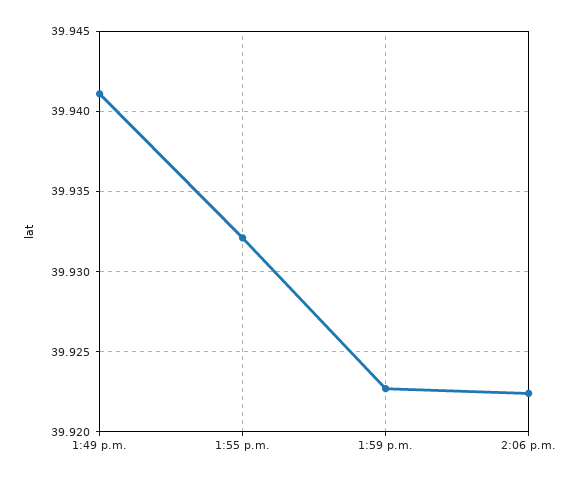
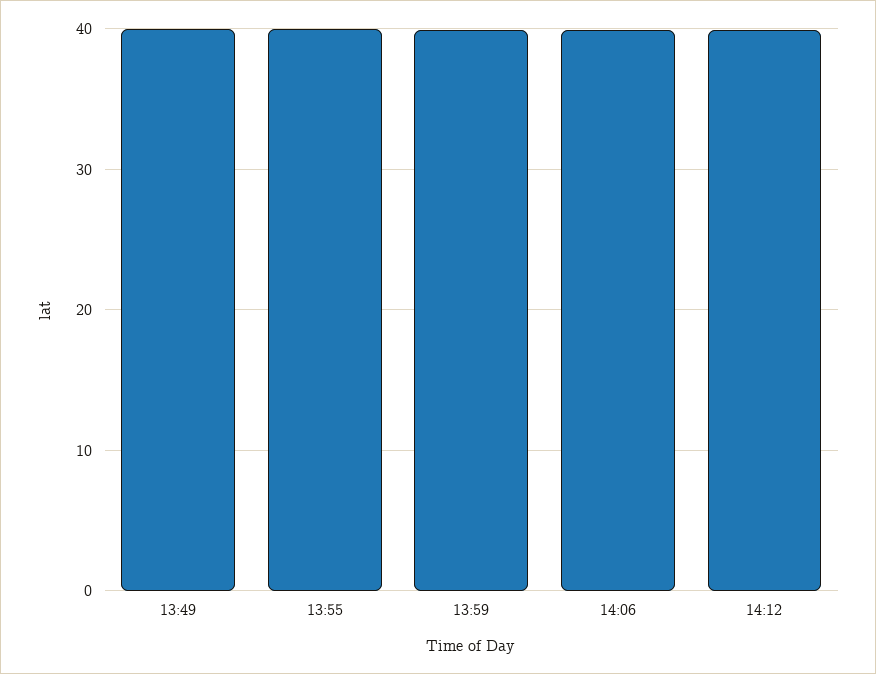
14:12: none -> 40

